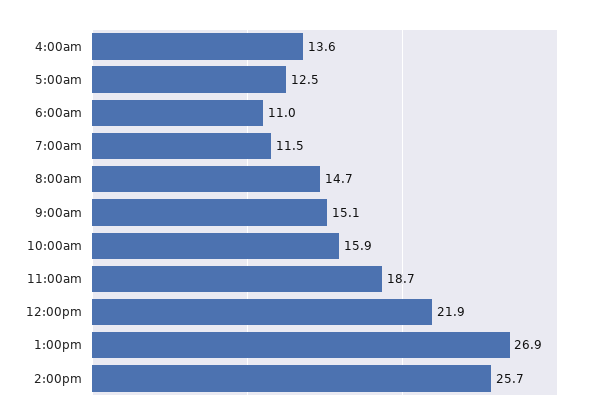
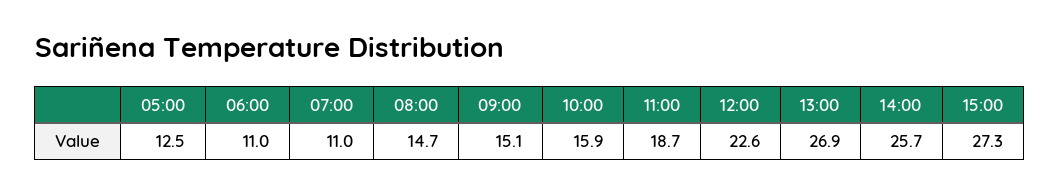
4:00am: 13.6 -> none
7:00am: 11.5 -> 11
12:00pm: 21.9 -> 22.6
15:00: none -> 27.3

